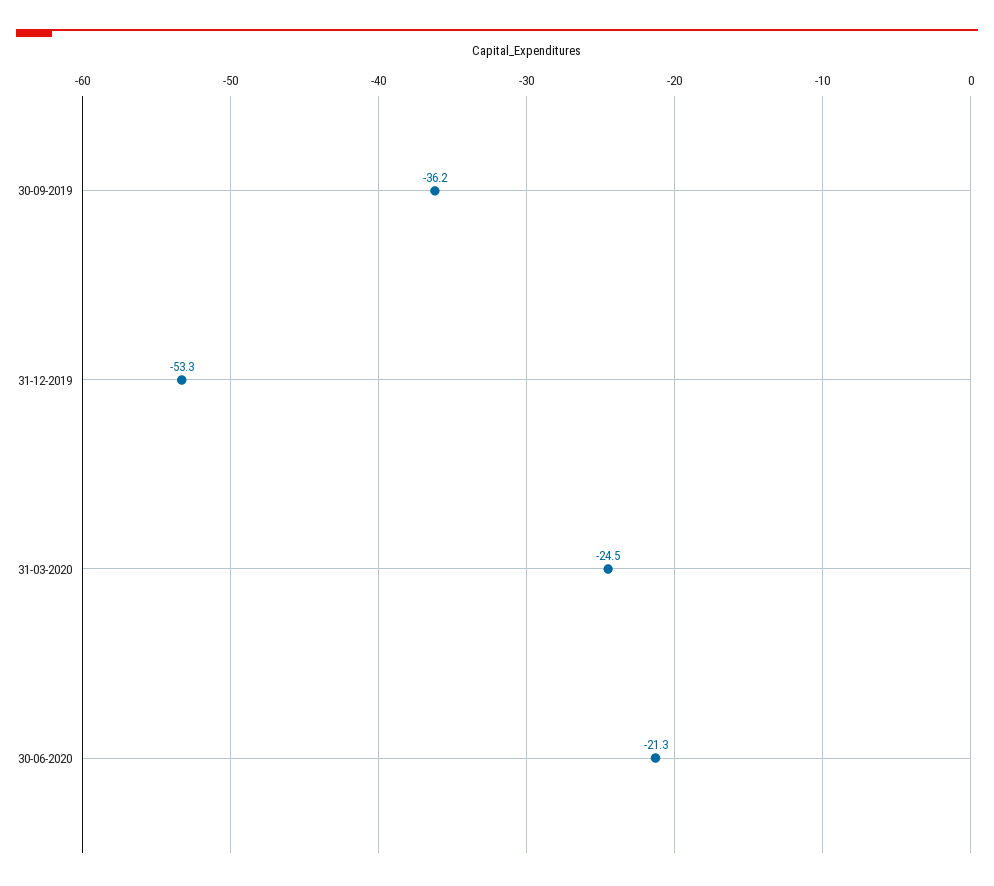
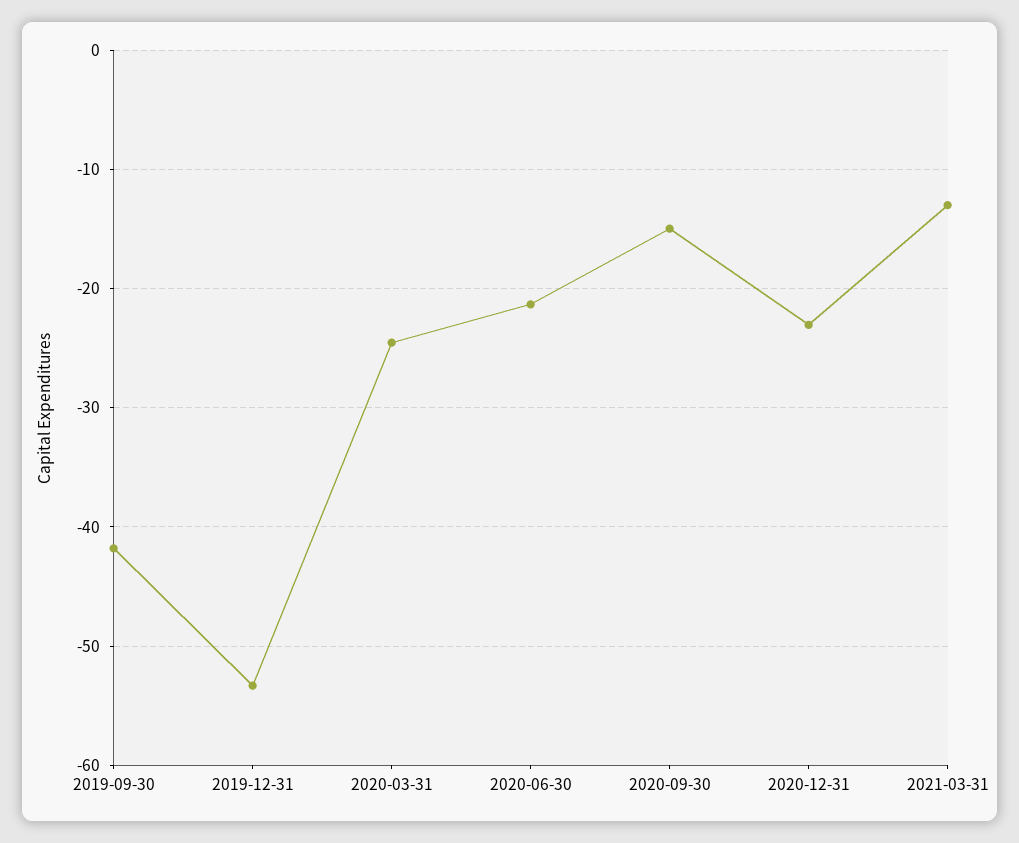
30-09-2019: -36.2 -> -42
2020-09-30: none -> -15
2020-12-31: none -> -23
2021-03-31: none -> -13

